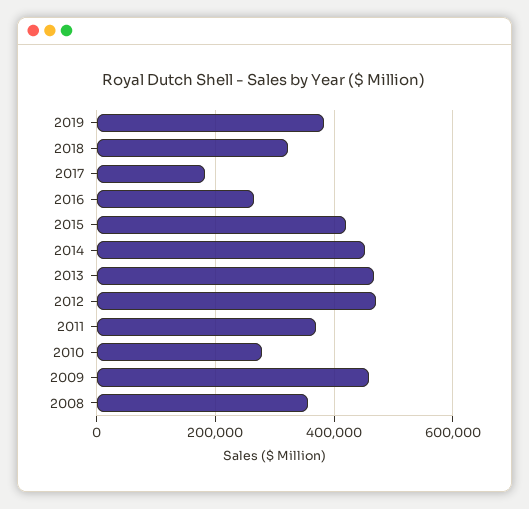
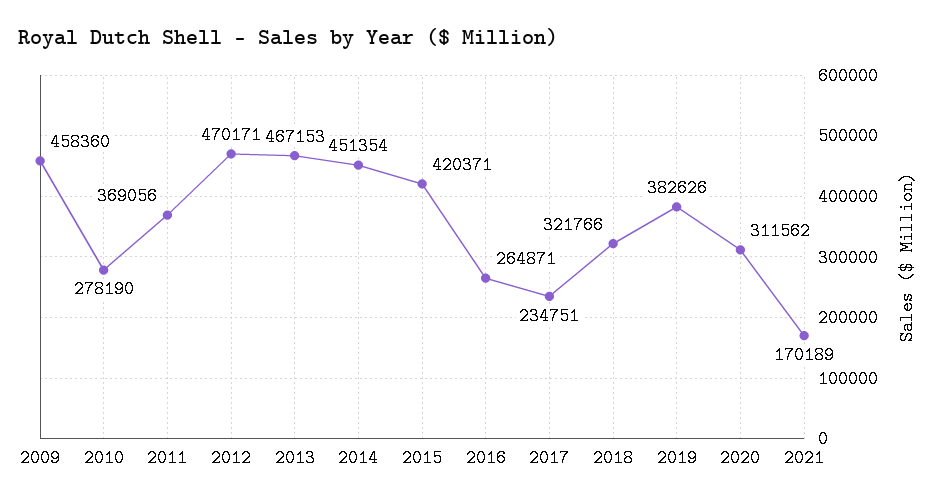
2017: 180000 -> 234751
2008: 360000 -> none
2020: none -> 311562
2021: none -> 170189

